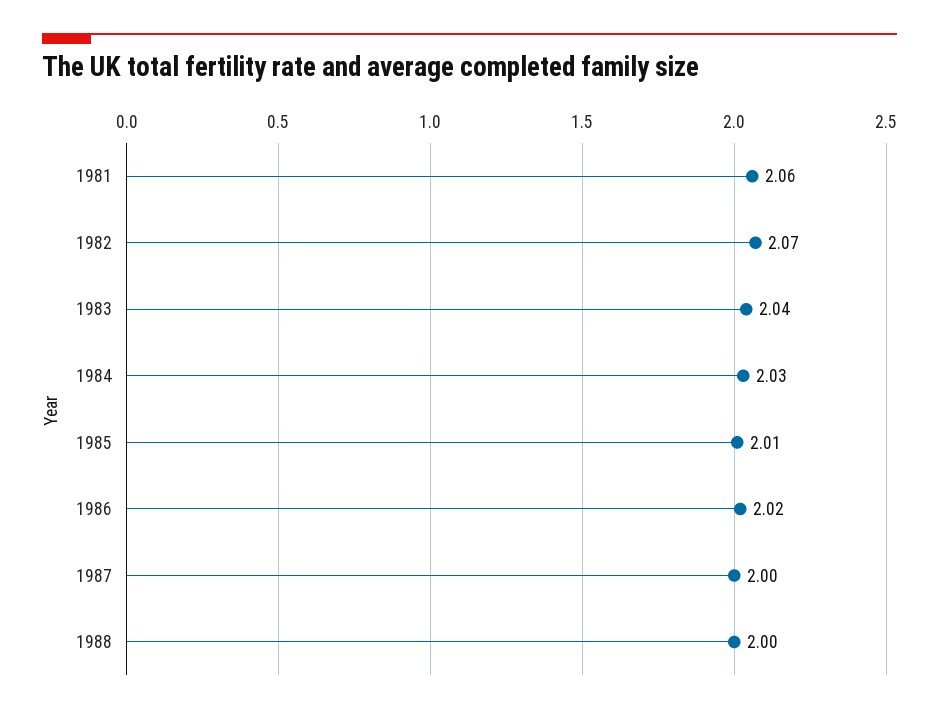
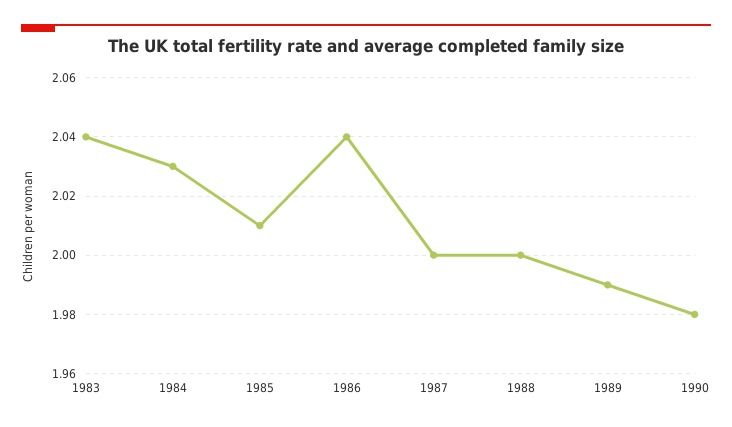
1981: 2.06 -> none
1982: 2.07 -> none
1986: 2.02 -> 2.04
1989: none -> 1.99
1990: none -> 1.98

